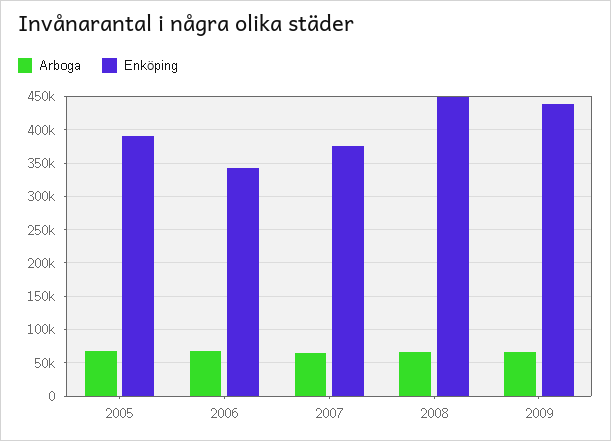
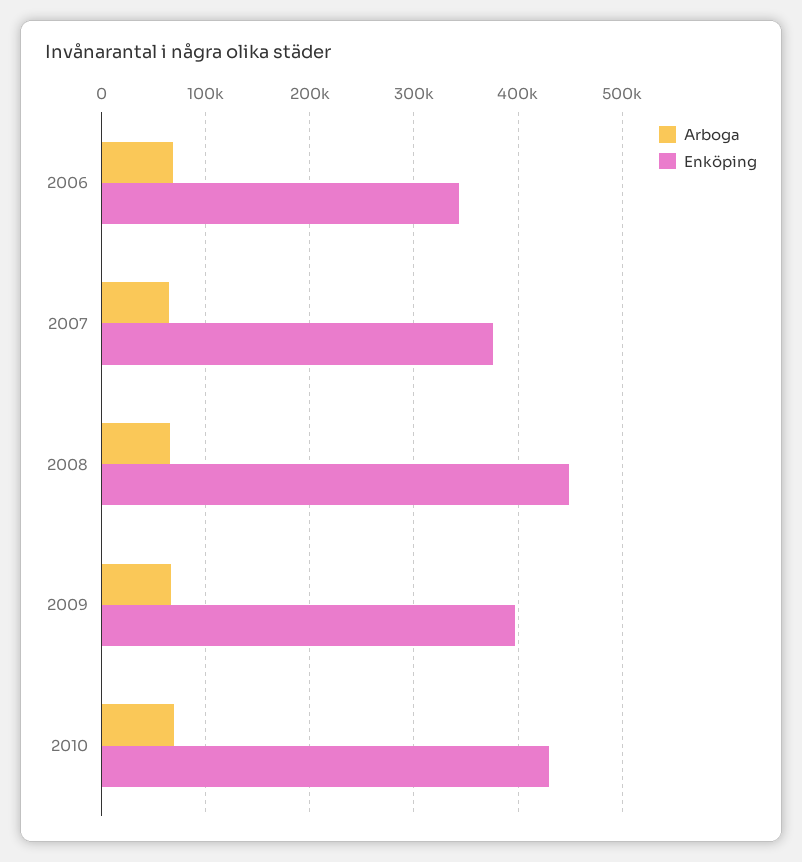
Arboga, 2005: 70000 -> none
Enköping, 2005: 390000 -> none
Enköping, 2009: 440000 -> 400000
Arboga, 2010: none -> 70000
Enköping, 2010: none -> 430000

